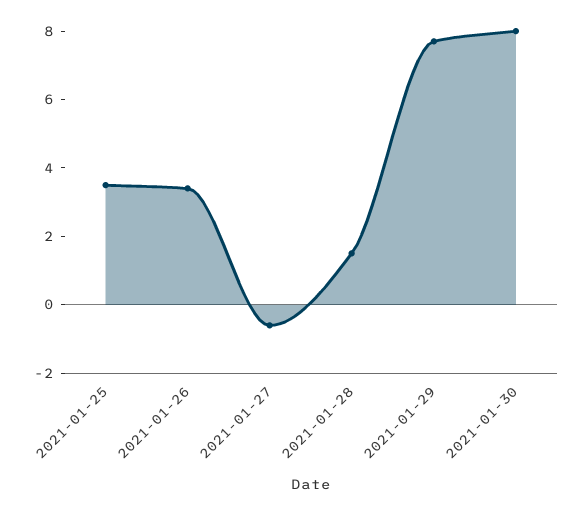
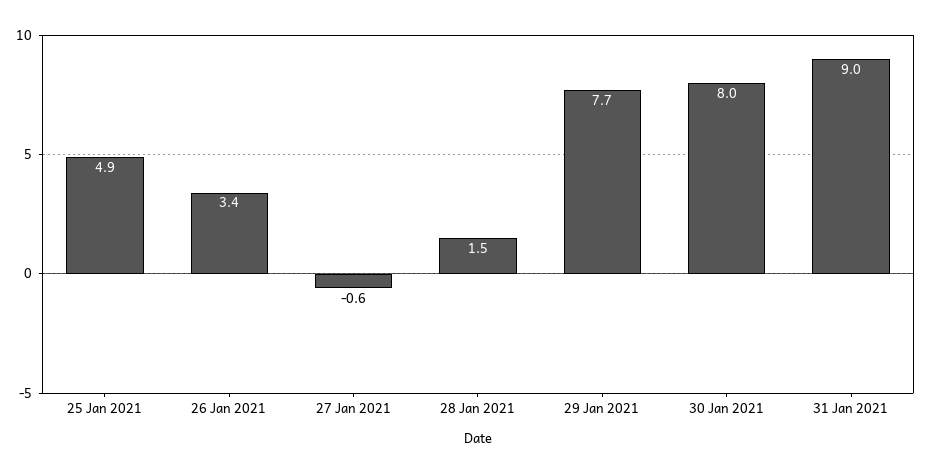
2021-01-25: 3.5 -> 4.9
31 Jan 2021: none -> 9

